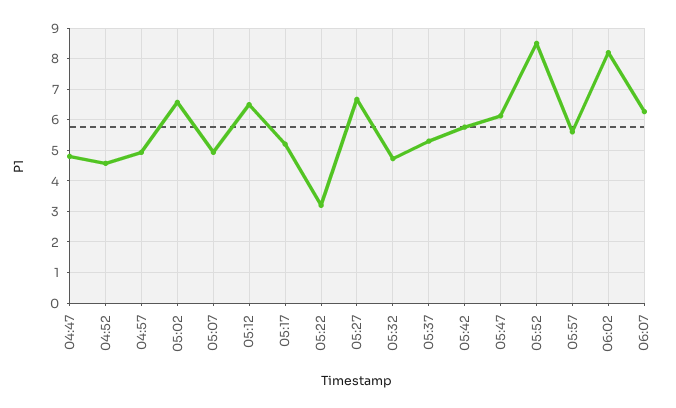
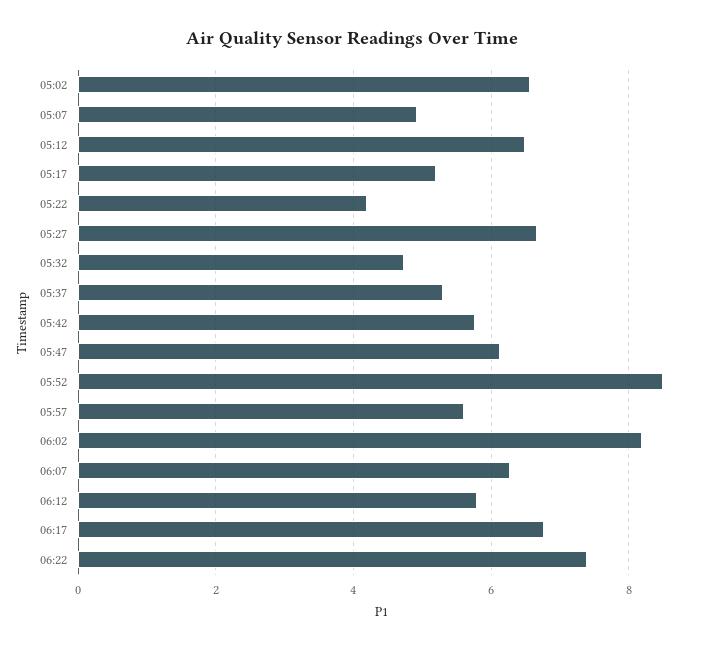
04:47: 4.8 -> none
04:52: 4.6 -> none
04:57: 5 -> none
05:22: 3.2 -> 4.2
06:12: none -> 5.8
06:17: none -> 6.8
06:22: none -> 7.4

